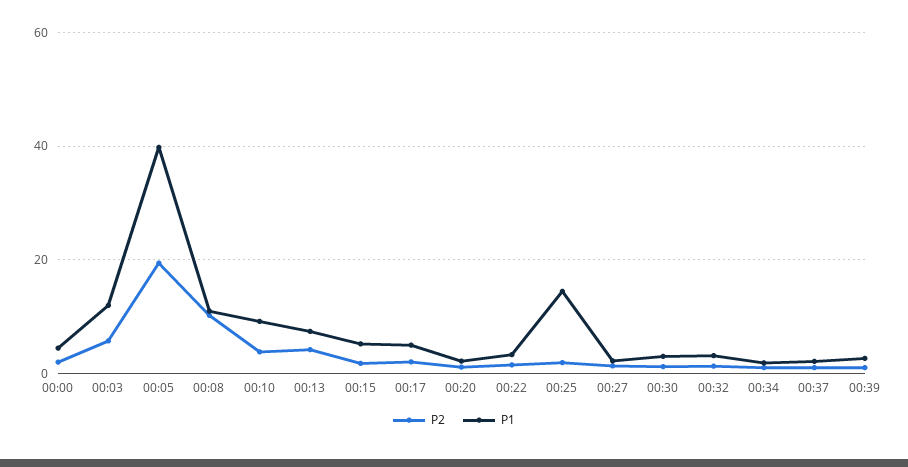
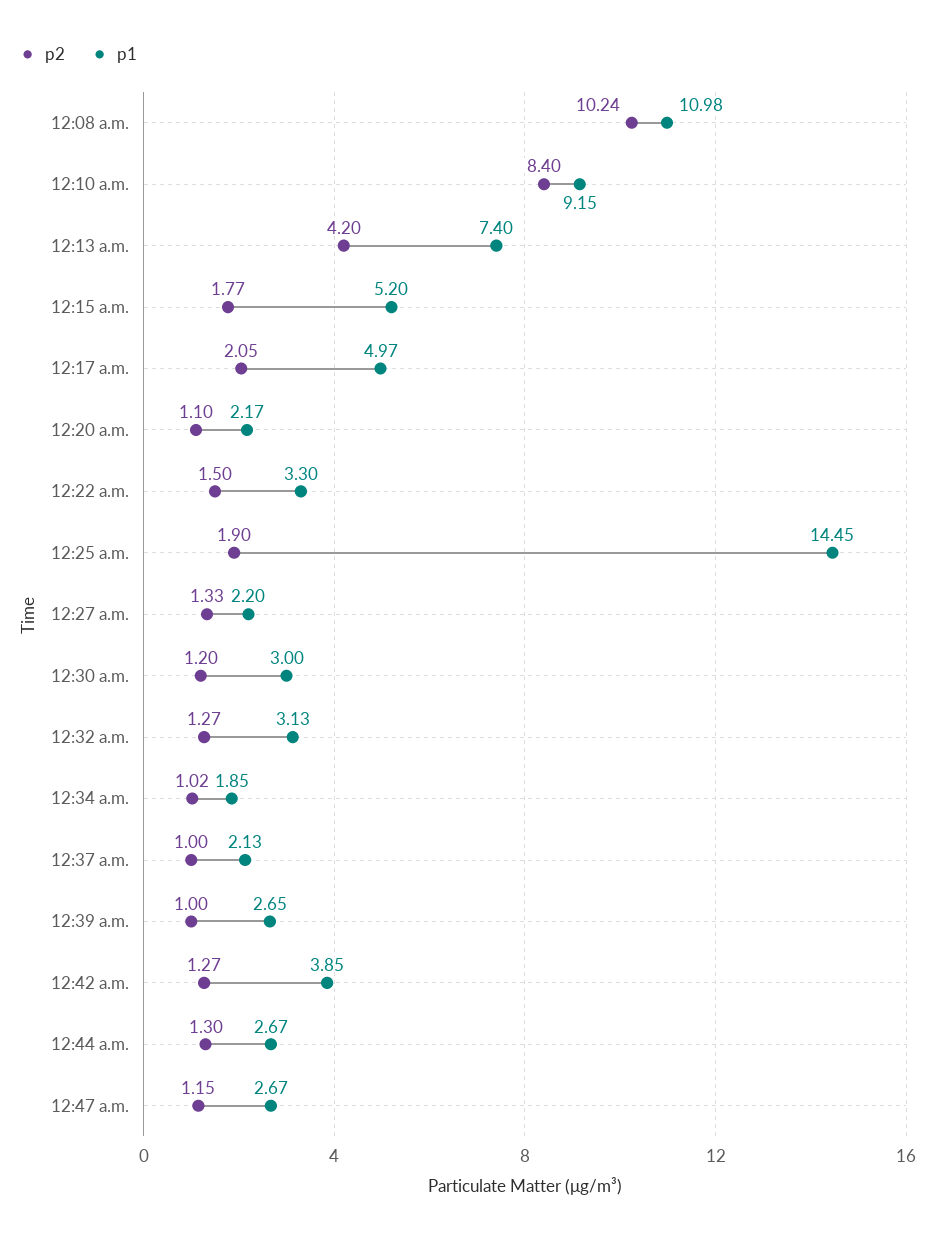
P2, 00:00: 2 -> none
P1, 00:00: 4 -> none
P2, 00:03: 6 -> none
P1, 00:03: 12 -> none
P2, 00:05: 20 -> none
P1, 00:05: 40 -> none
P2, 00:10: 4 -> 8.4
P2, 12:42 a.m.: none -> 1.27
P1, 12:42 a.m.: none -> 3.85
P2, 12:44 a.m.: none -> 1.3
P1, 12:44 a.m.: none -> 2.67
P2, 12:47 a.m.: none -> 1.15
P1, 12:47 a.m.: none -> 2.67

